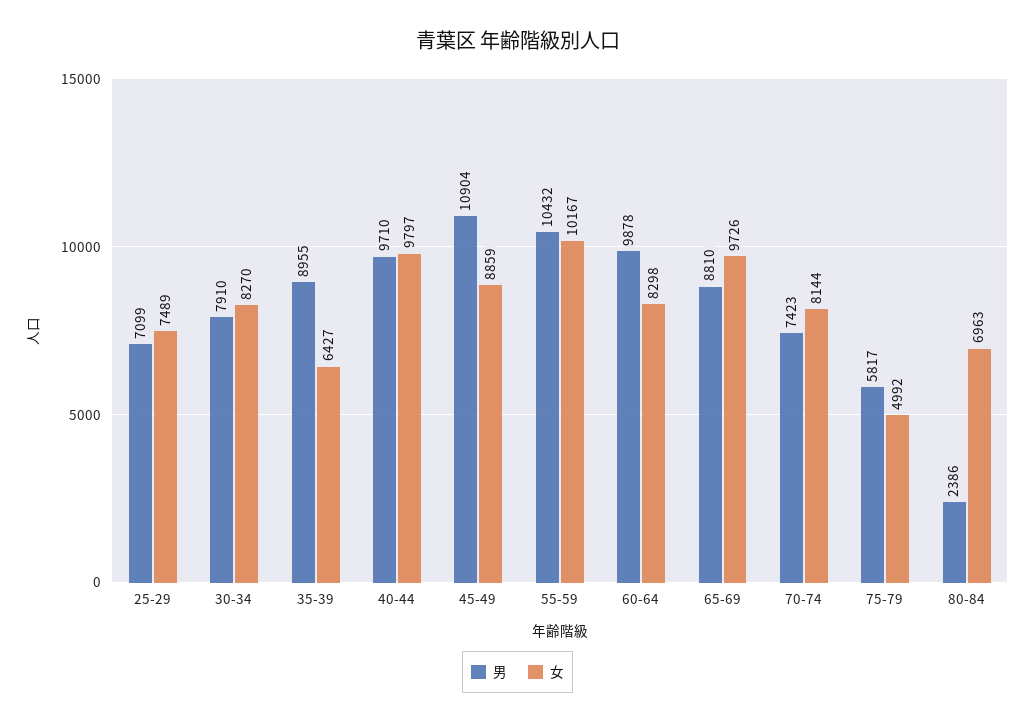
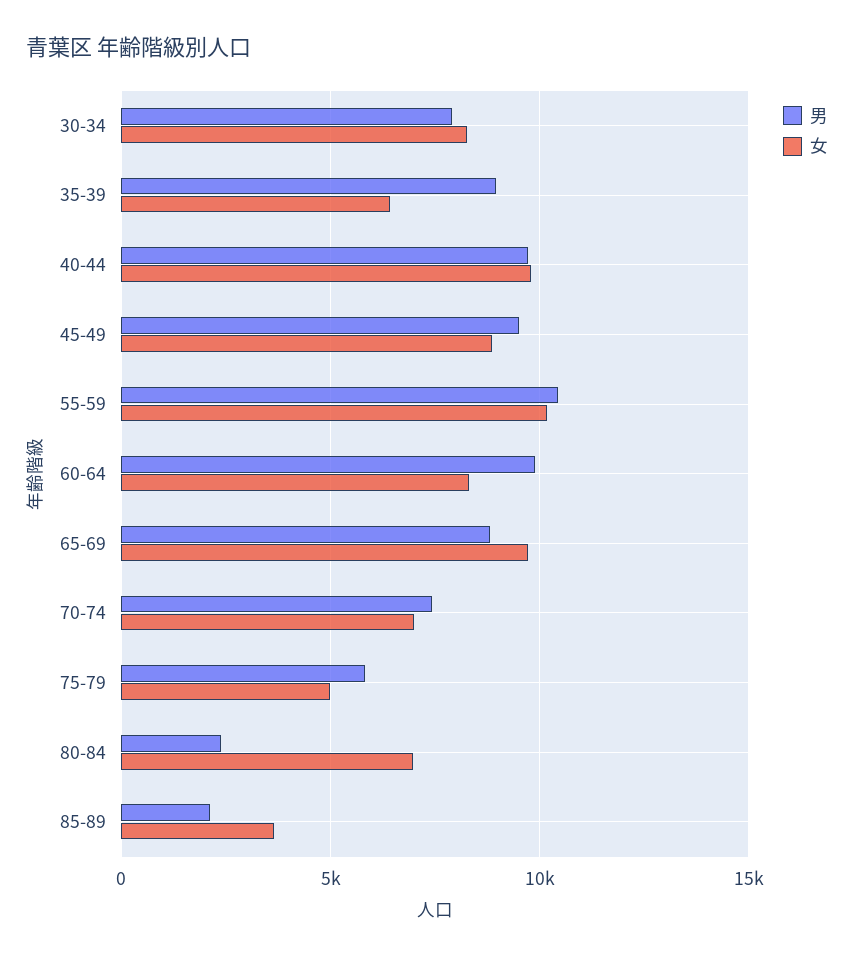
男, 25-29: 7099 -> none
女, 25-29: 7489 -> none
男, 45-49: 10904 -> 9500
女, 70-74: 8144 -> 7000
男, 85-89: none -> 2000
女, 85-89: none -> 3500

